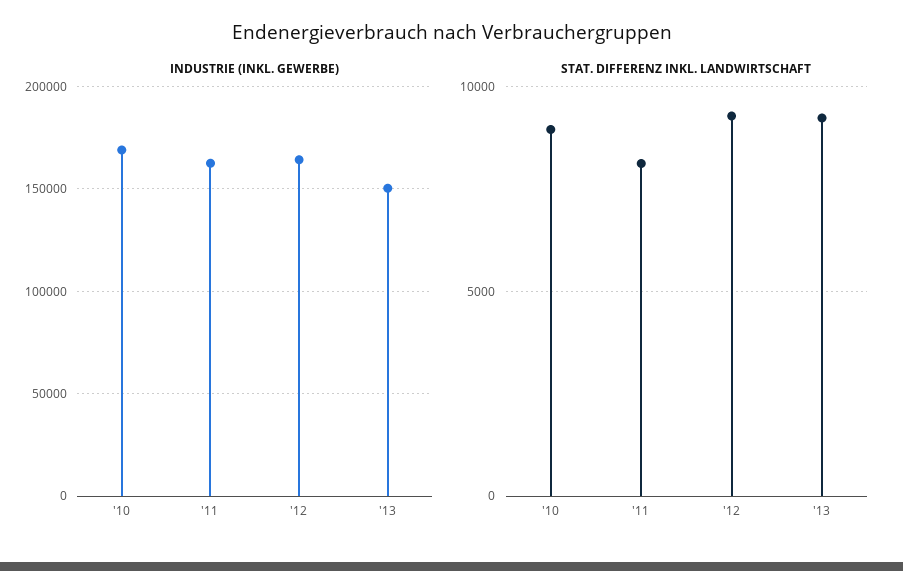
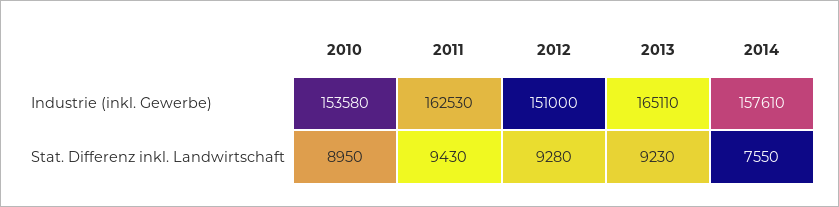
INDUSTRIE (INKL. GEWERBE), '10: 170000 -> 153580
INDUSTRIE (INKL. GEWERBE), '12: 165000 -> 151000
INDUSTRIE (INKL. GEWERBE), '13: 150000 -> 165110
STAT. DIFFERENZ INKL. LANDWIRTSCHAFT, '11: 8000 -> 9430
INDUSTRIE (INKL. GEWERBE), 2014: none -> 157610
STAT. DIFFERENZ INKL. LANDWIRTSCHAFT, 2014: none -> 7550

